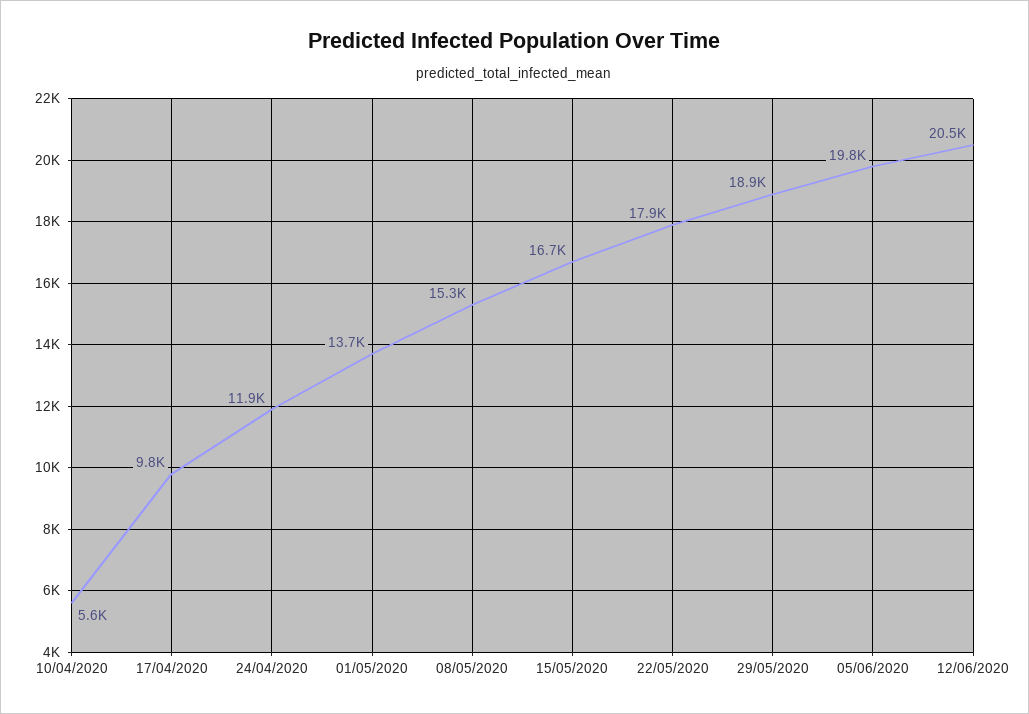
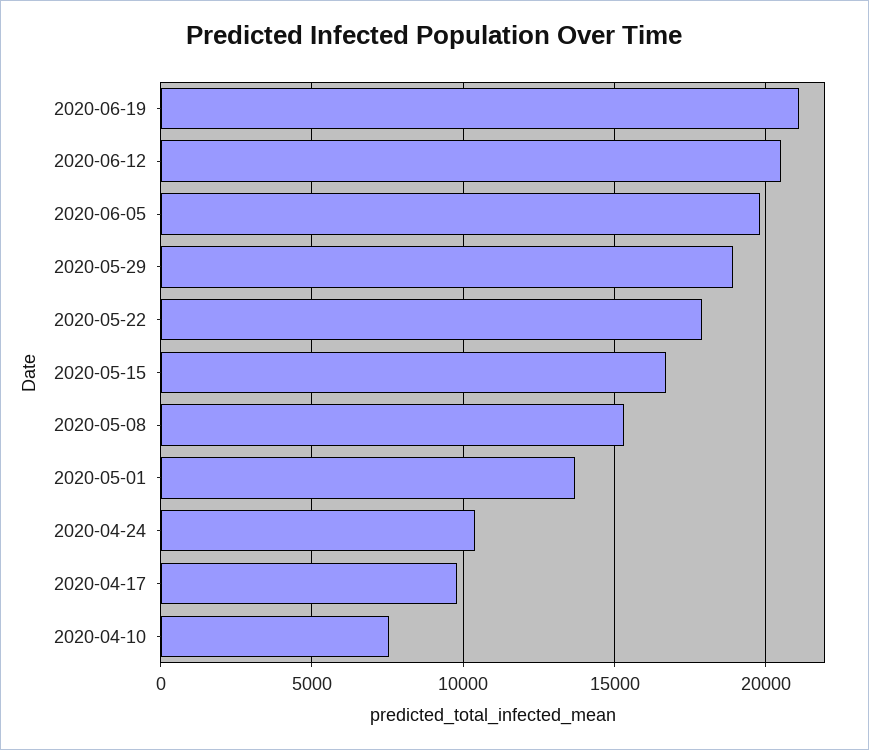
10/04/2020: 5600 -> 7500
24/04/2020: 11900 -> 10500
2020-06-19: none -> 21000

